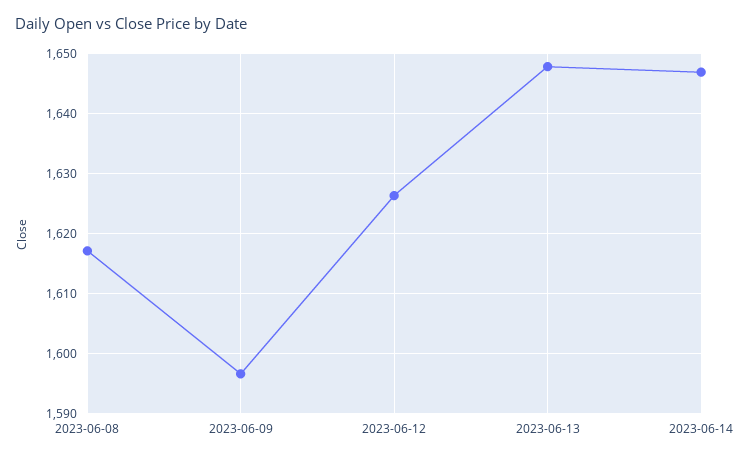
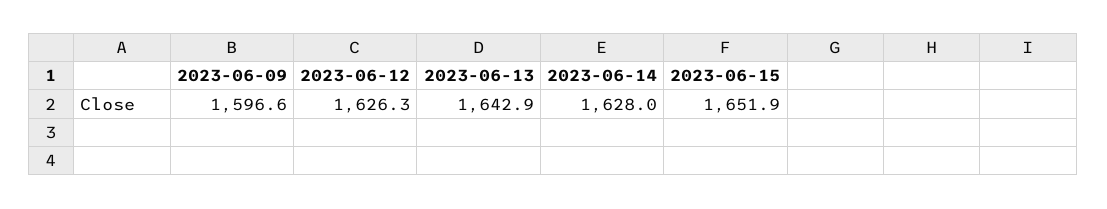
2023-06-08: 1617 -> none
2023-06-13: 1648 -> 1642.9
2023-06-14: 1647 -> 1628
2023-06-15: none -> 1651.9

